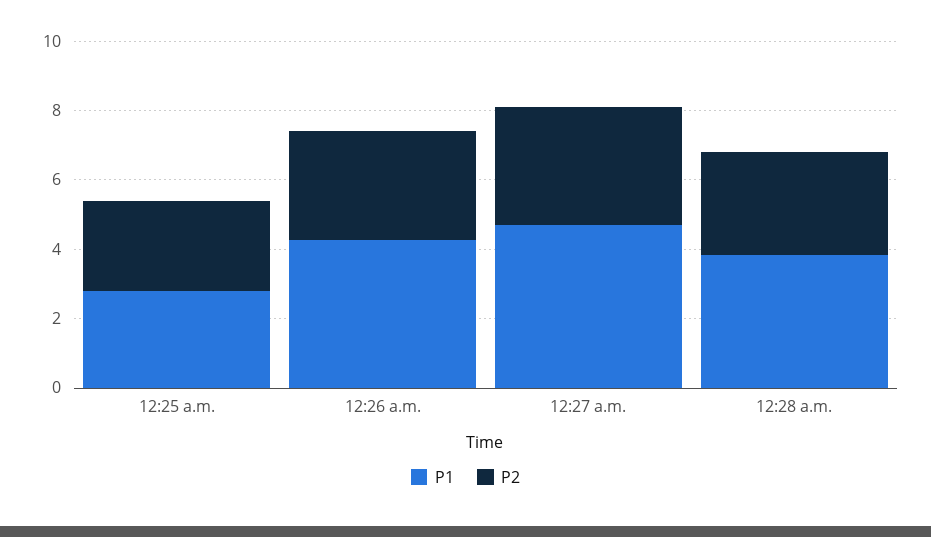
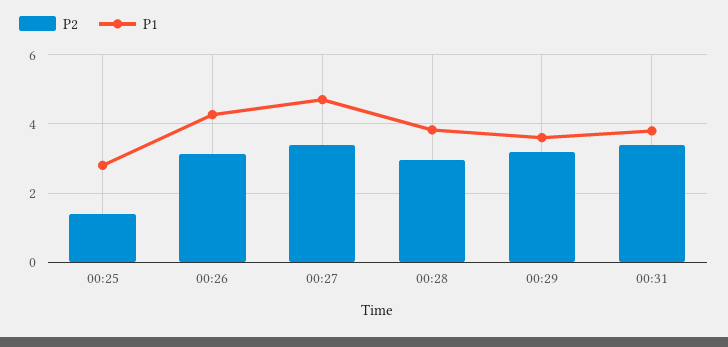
P2, 12:25 a.m.: 2.5 -> 1.4
P2, 00:29: none -> 3.2
P1, 00:29: none -> 3.6
P2, 00:31: none -> 3.4
P1, 00:31: none -> 3.8

